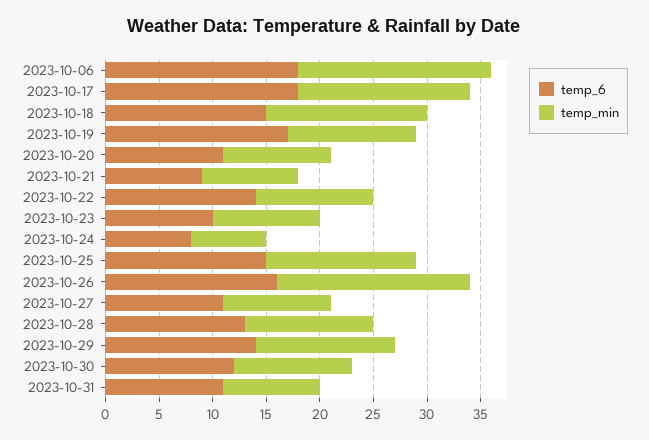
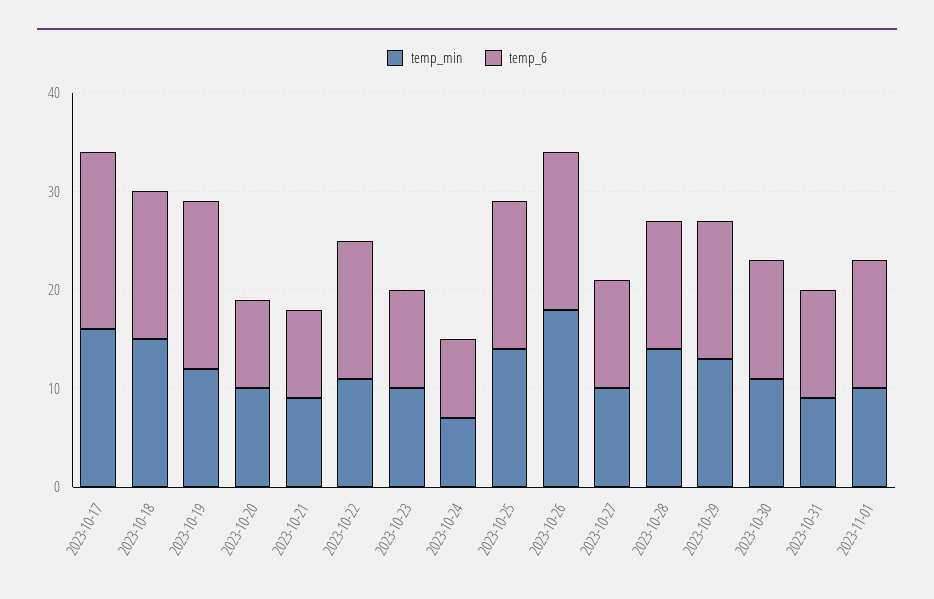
temp_6, 2023-10-06: 18 -> none
temp_min, 2023-10-06: 18 -> none
temp_6, 2023-10-20: 11 -> 9
temp_min, 2023-10-28: 12 -> 14
temp_min, 2023-11-01: none -> 10
temp_6, 2023-11-01: none -> 13

